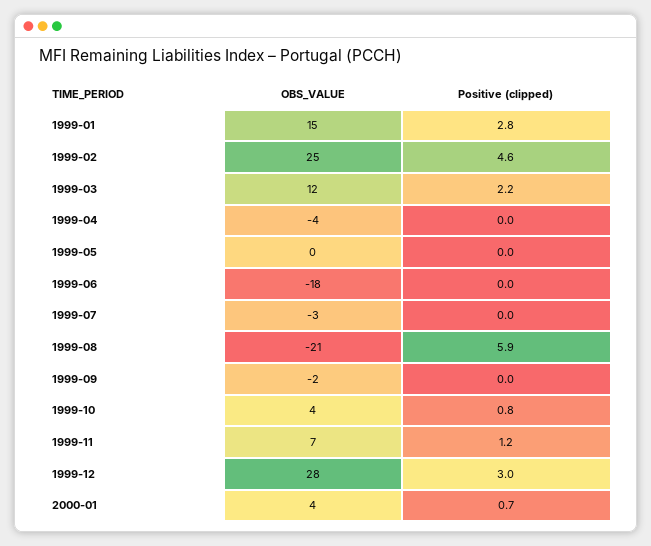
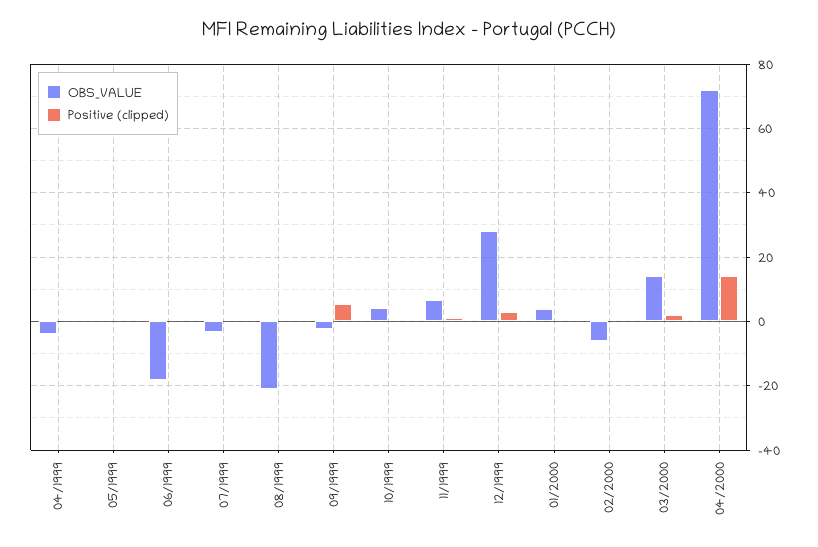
OBS_VALUE, 1999-01: 15 -> none
Positive (clipped), 1999-01: 2.8 -> none
OBS_VALUE, 1999-02: 25 -> none
Positive (clipped), 1999-02: 4.6 -> none
OBS_VALUE, 1999-03: 12 -> none
Positive (clipped), 1999-03: 2.2 -> none
Positive (clipped), 1999-08: 5.9 -> 0
Positive (clipped), 1999-09: 0 -> 6
OBS_VALUE, 02/2000: none -> -6
Positive (clipped), 02/2000: none -> 0
OBS_VALUE, 03/2000: none -> 14
Positive (clipped), 03/2000: none -> 2
OBS_VALUE, 04/2000: none -> 72
Positive (clipped), 04/2000: none -> 14

